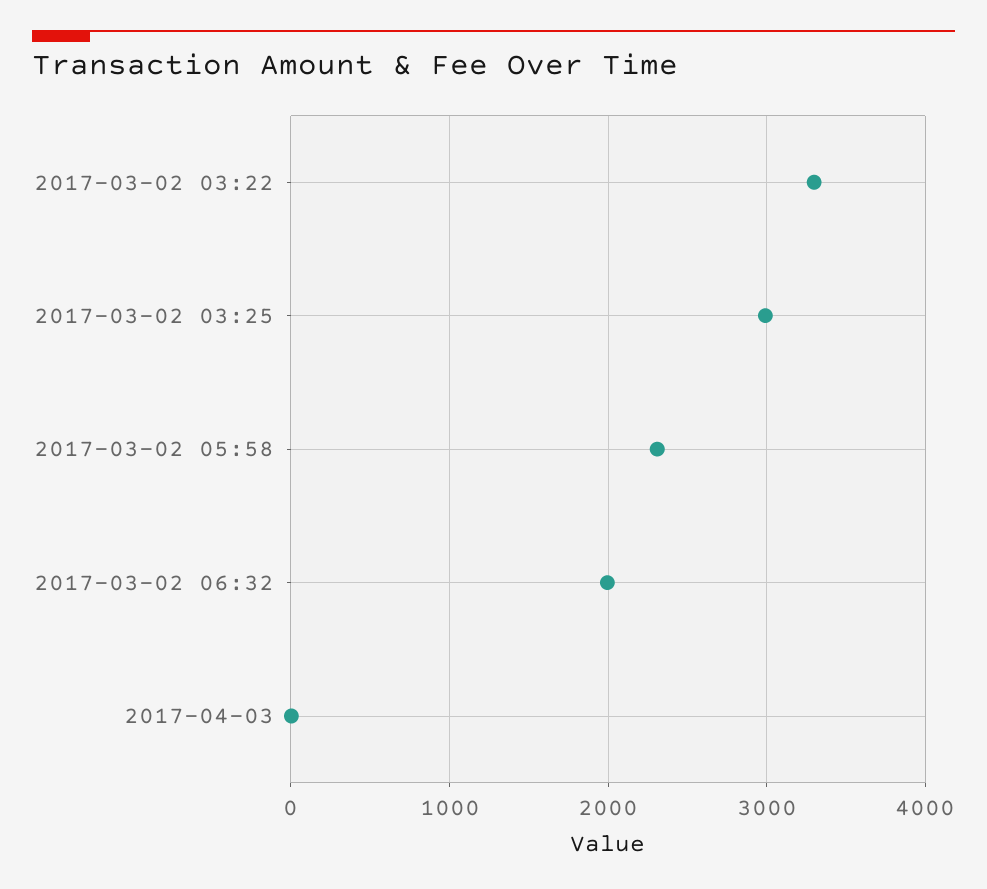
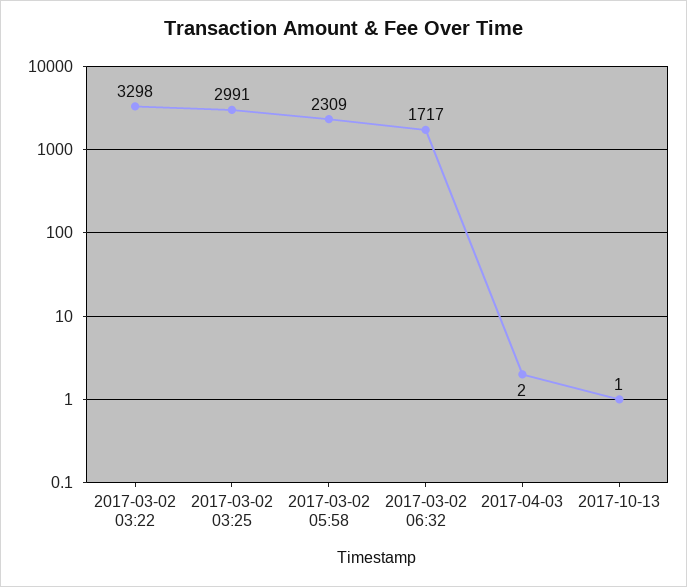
2017-03-02 06:32: 2000 -> 1717
2017-10-13: none -> 1

